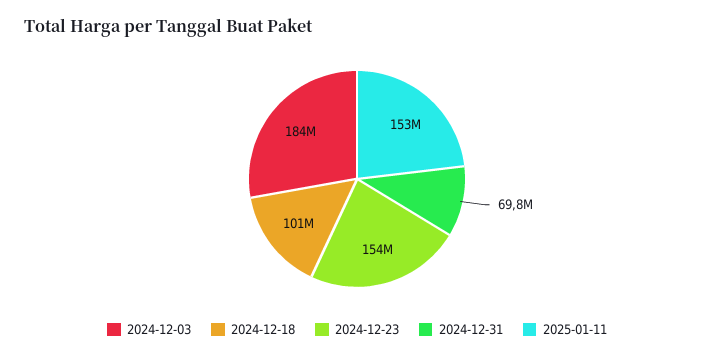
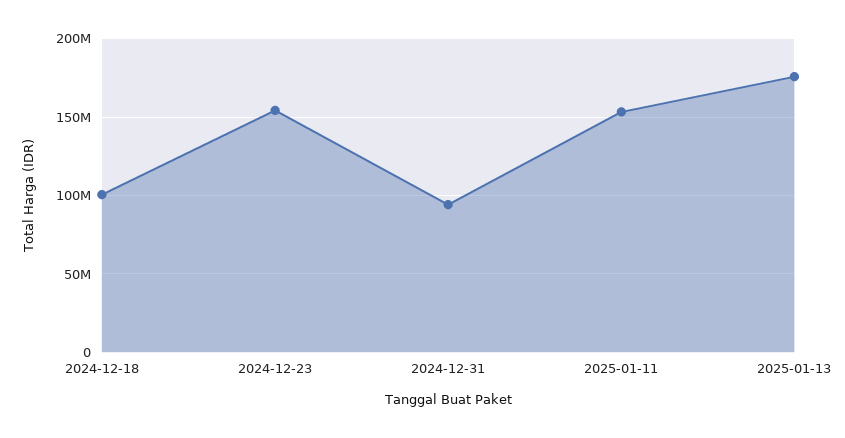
2024-12-03: 184000000 -> none
2024-12-31: 69800000 -> 95000000
2025-01-13: none -> 175000000

